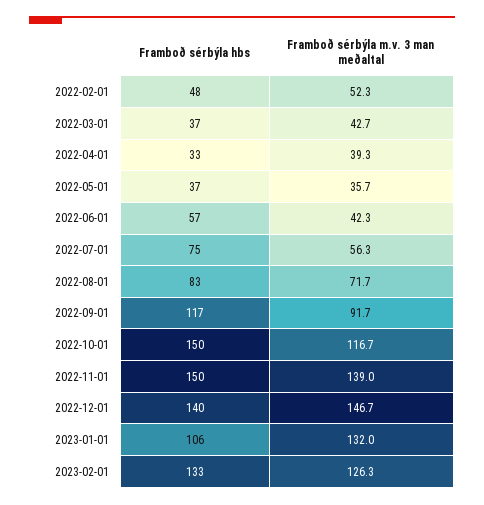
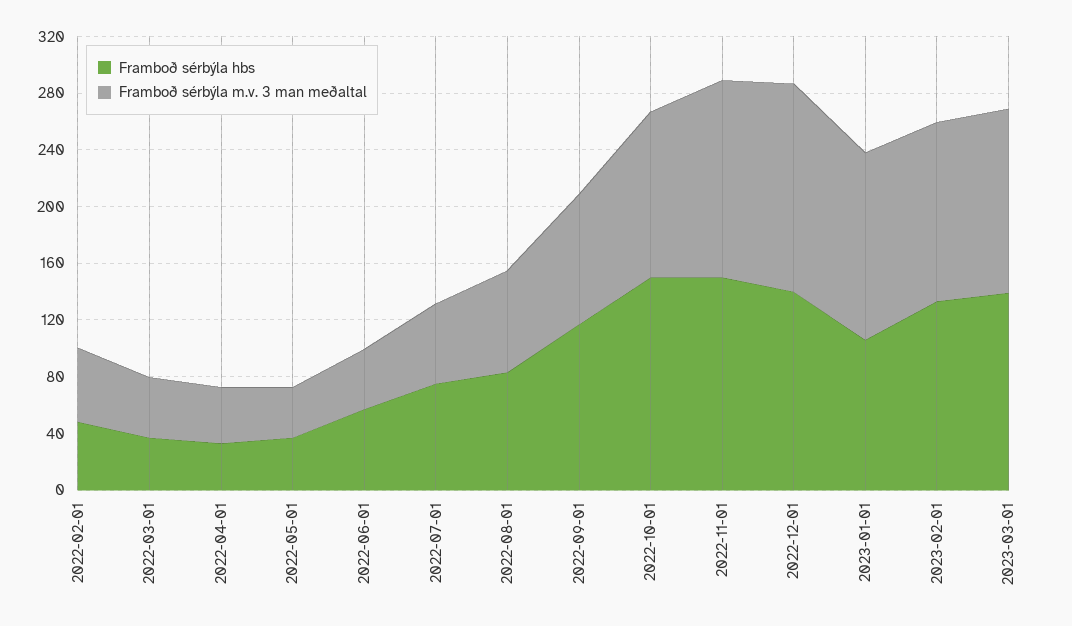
Framboð sérbýla hbs, 2023-03-01: none -> 140
Framboð sérbýla m.v. 3 man meðaltal, 2023-03-01: none -> 130

